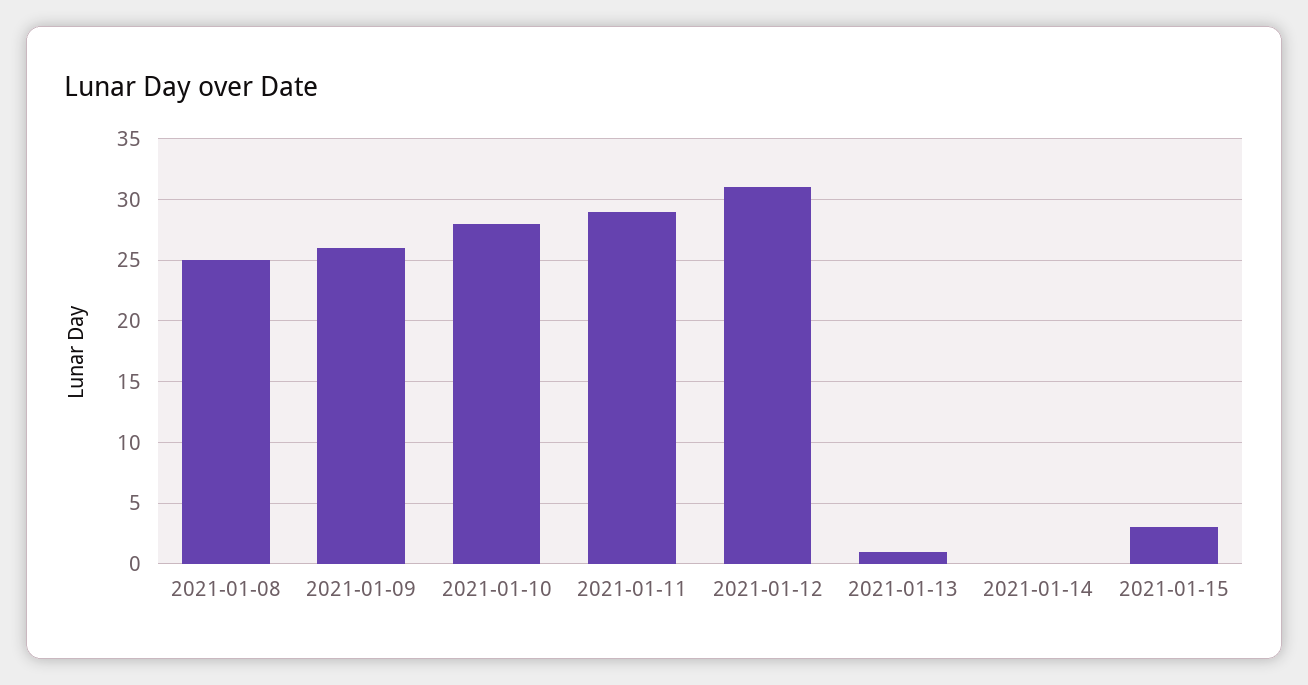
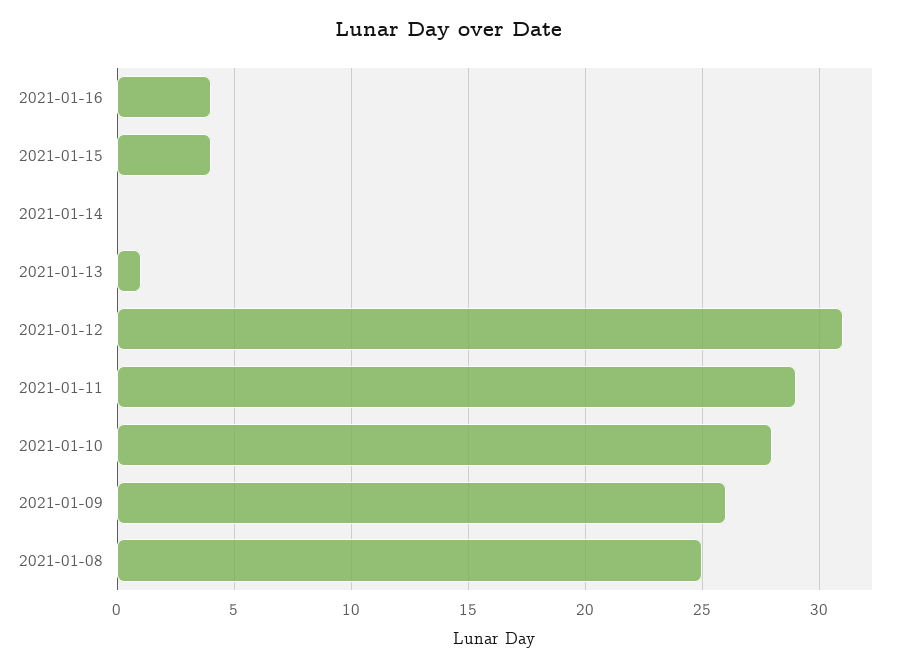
2021-01-15: 3 -> 4
2021-01-16: none -> 4

